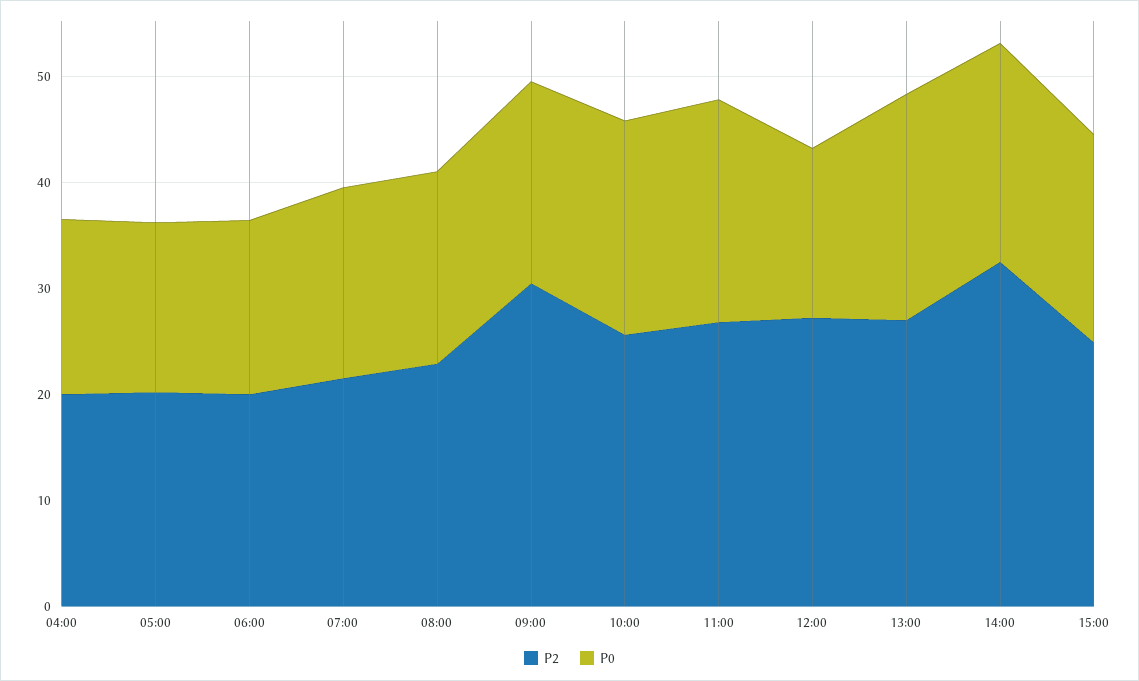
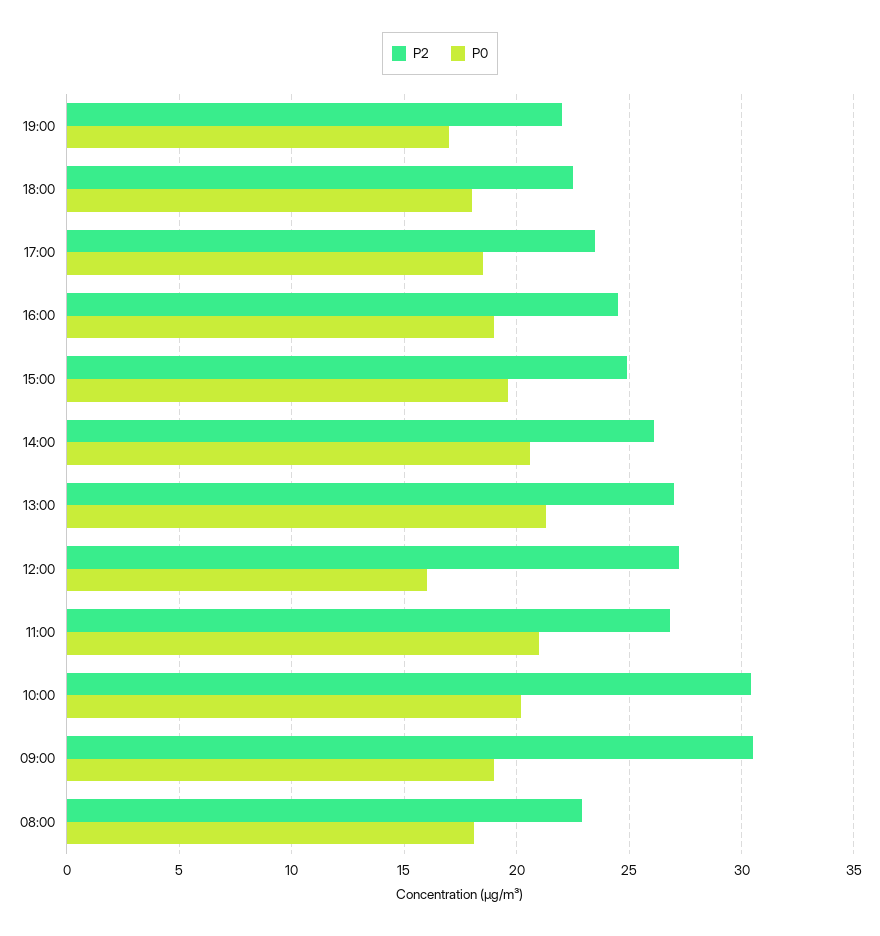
P2, 04:00: 20 -> none
P0, 04:00: 16 -> none
P2, 05:00: 20 -> none
P0, 05:00: 16 -> none
P2, 06:00: 20 -> none
P0, 06:00: 16 -> none
P2, 07:00: 22 -> none
P0, 07:00: 18 -> none
P2, 10:00: 26 -> 30.5
P2, 14:00: 32 -> 26
P2, 19:00: none -> 22
P0, 19:00: none -> 17
P2, 18:00: none -> 22.5
P0, 18:00: none -> 18
P2, 17:00: none -> 23.5
P0, 17:00: none -> 18.5
P2, 16:00: none -> 24.5
P0, 16:00: none -> 19

